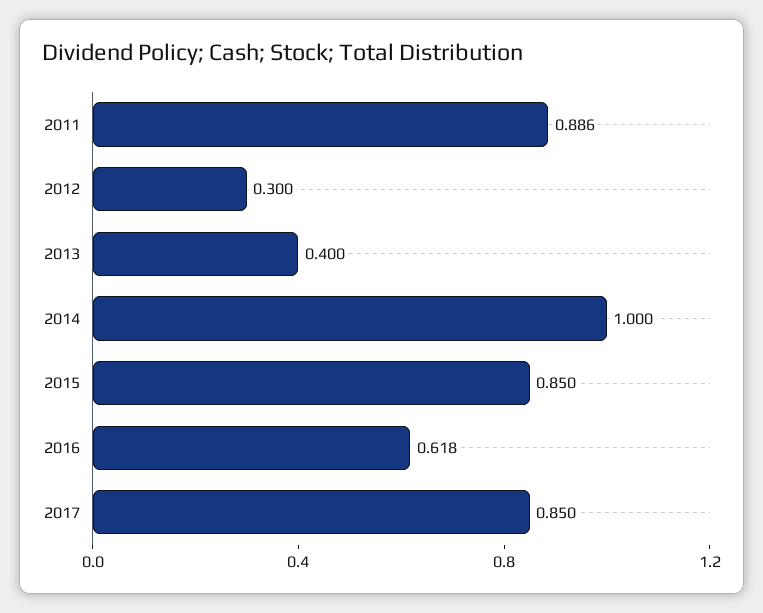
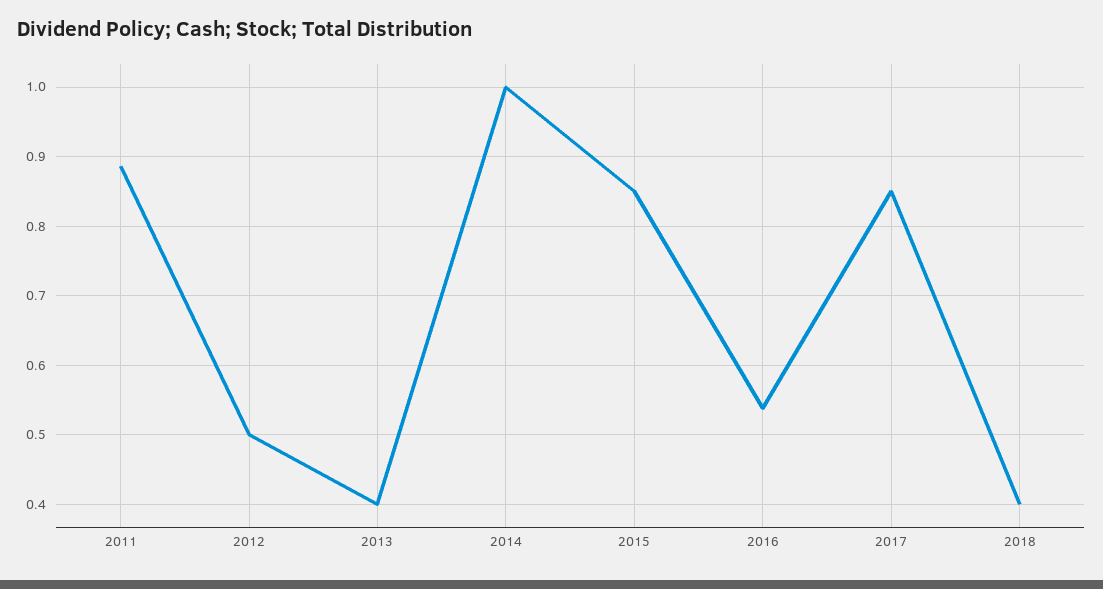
2012: 0.3 -> 0.5
2016: 0.618 -> 0.54
2018: none -> 0.4

